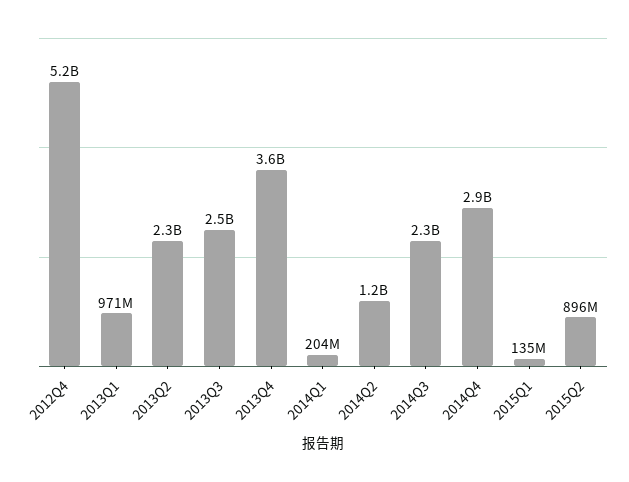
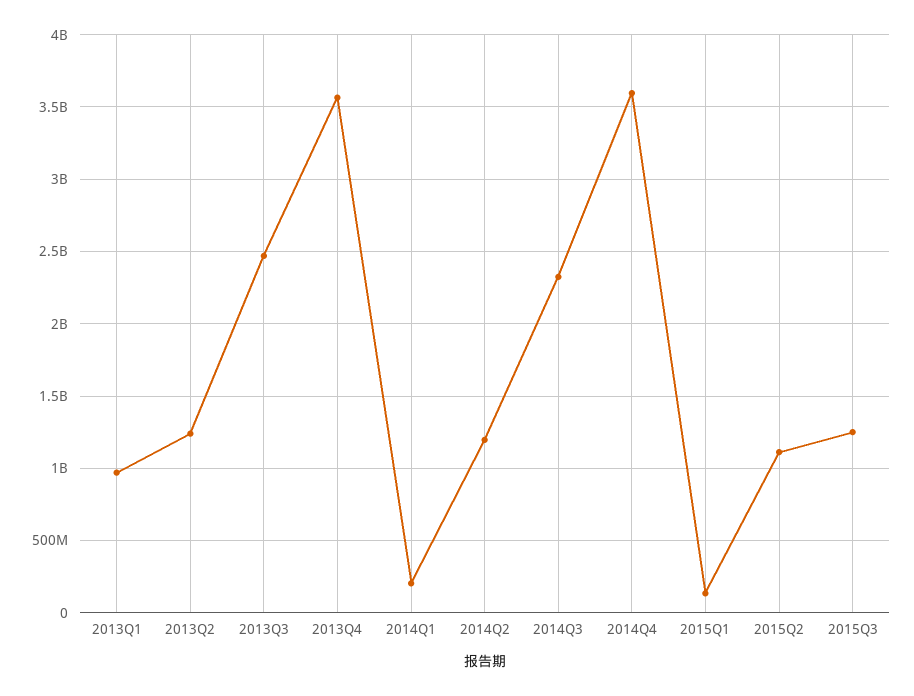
2012Q4: 5200000000 -> none
2013Q2: 2300000000 -> 1250000000
2014Q4: 2900000000 -> 3600000000
2015Q2: 896000000 -> 1100000000
2015Q3: none -> 1250000000

